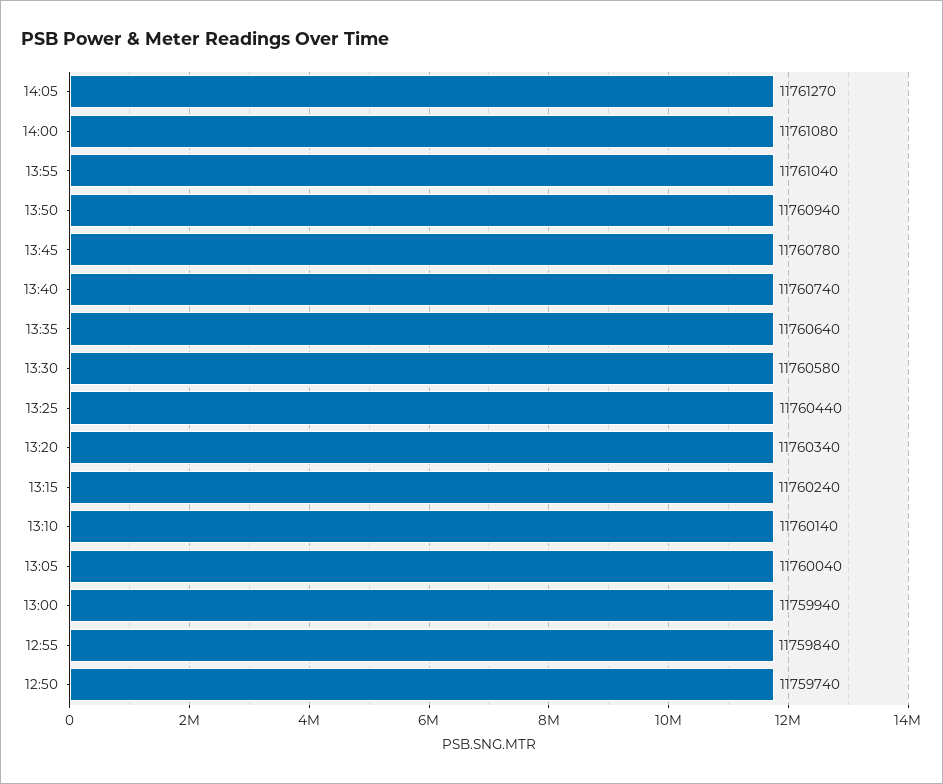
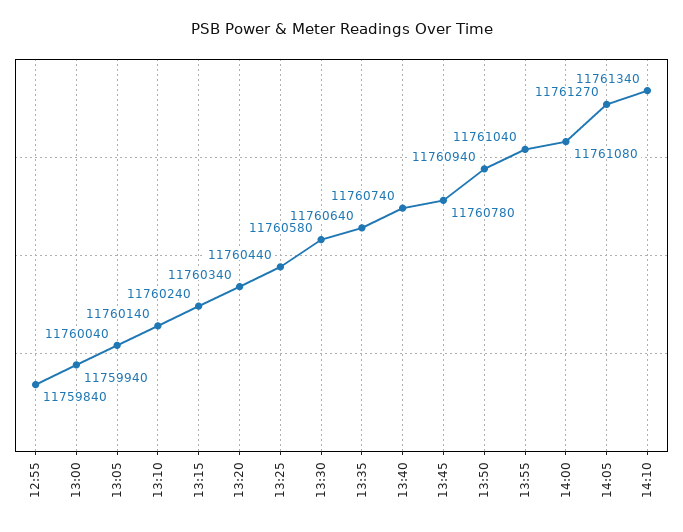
12:50: 11759740 -> none
14:10: none -> 11761340

